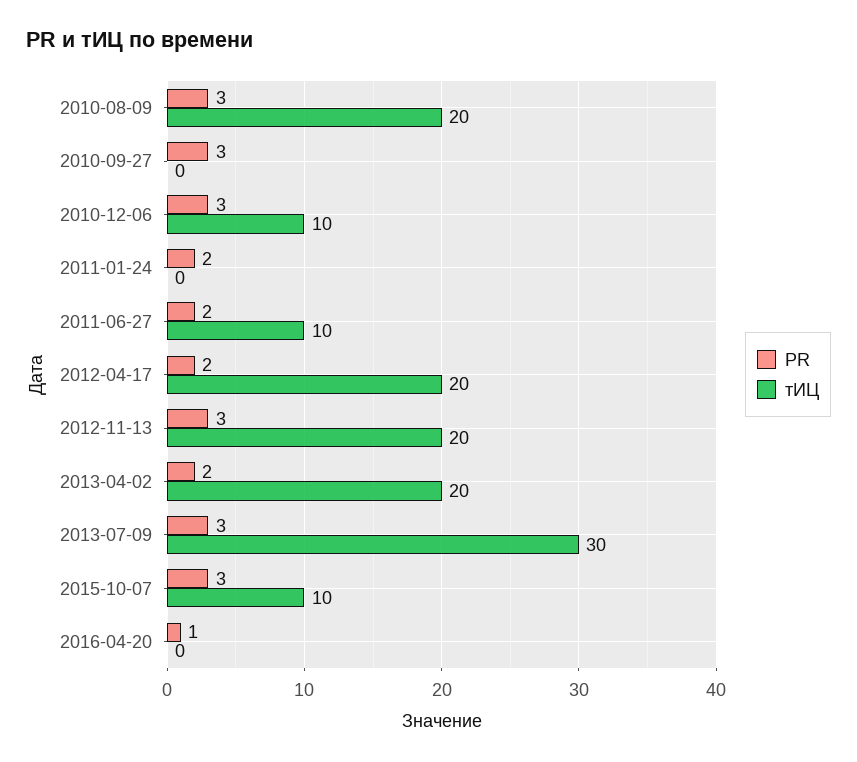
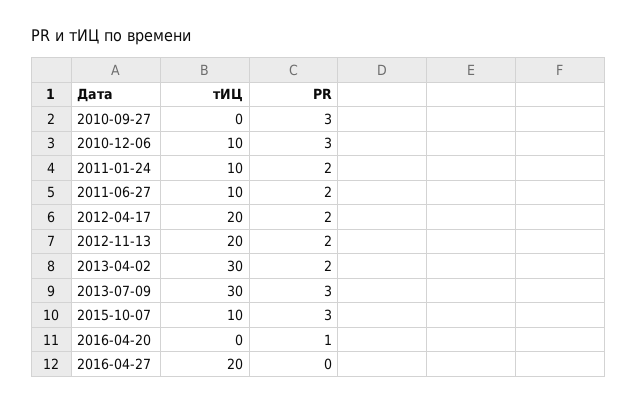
PR, 2010-08-09: 3 -> none
тИЦ, 2010-08-09: 20 -> none
тИЦ, 2011-01-24: 0 -> 10
PR, 2012-11-13: 3 -> 2
тИЦ, 2013-04-02: 20 -> 30
тИЦ, 2016-04-27: none -> 20
PR, 2016-04-27: none -> 0

